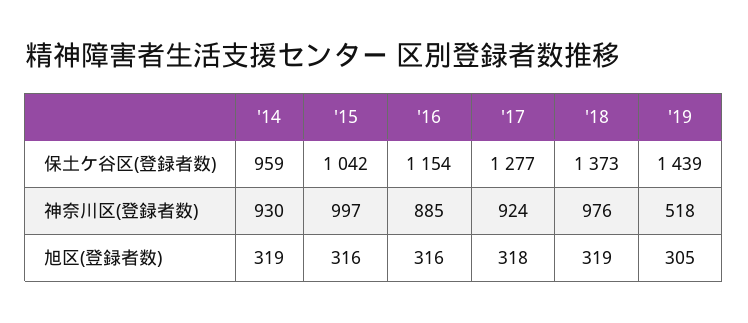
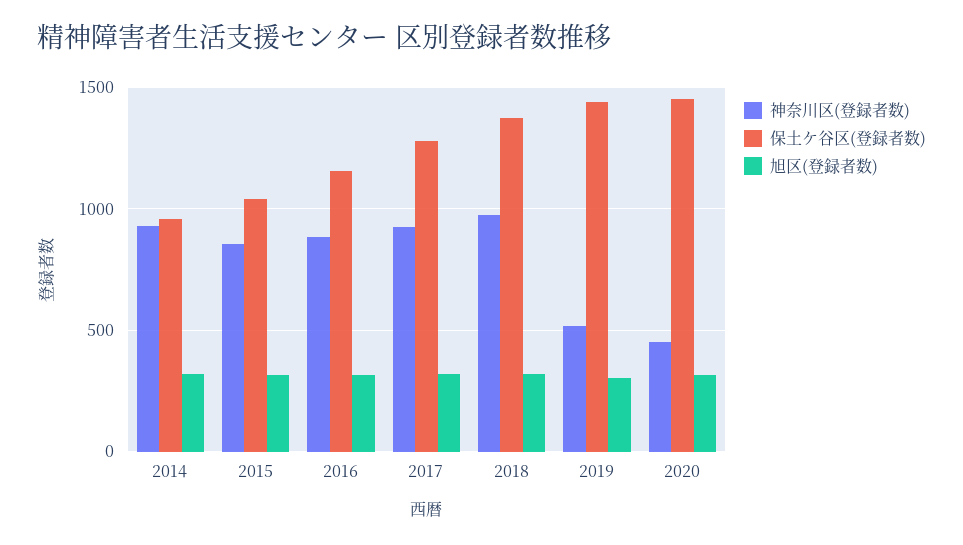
神奈川区(登録者数), '15: 997 -> 850
神奈川区(登録者数), 2020: none -> 450
保土ケ谷区(登録者数), 2020: none -> 1450
旭区(登録者数), 2020: none -> 300

